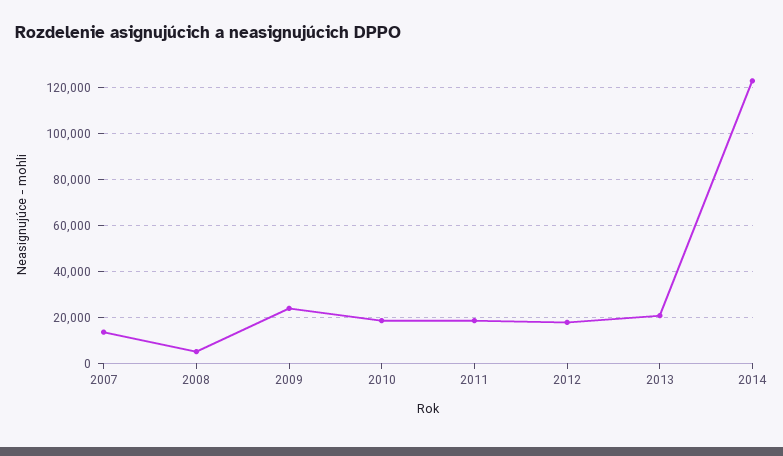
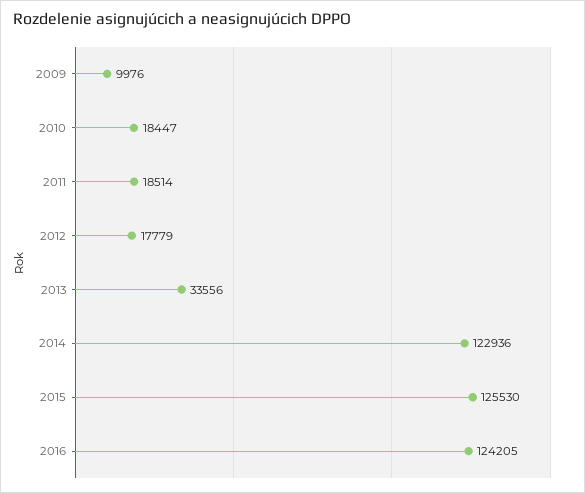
2007: 15000 -> none
2008: 5000 -> none
2009: 25000 -> 9976
2013: 20000 -> 33556
2015: none -> 125530
2016: none -> 124205

